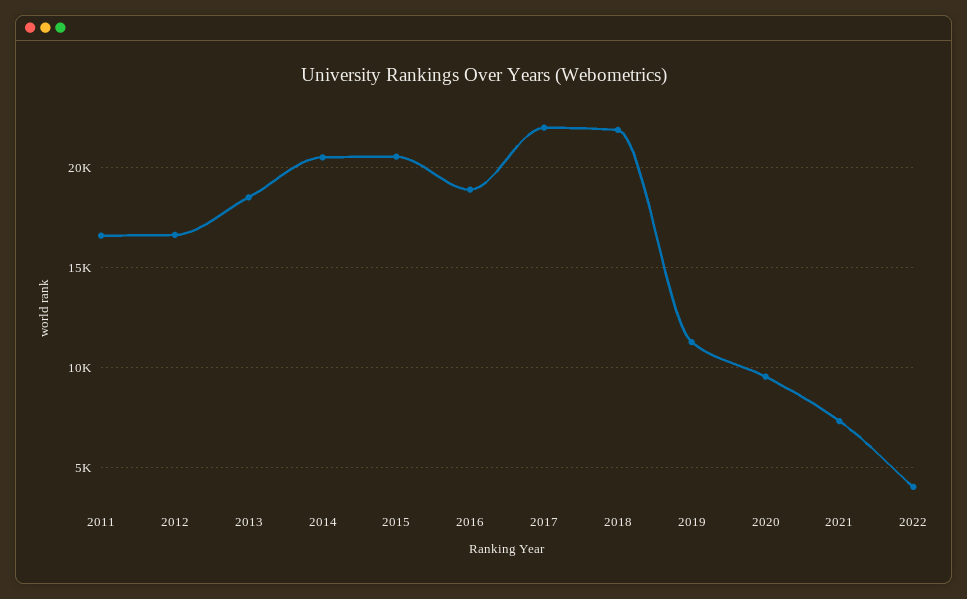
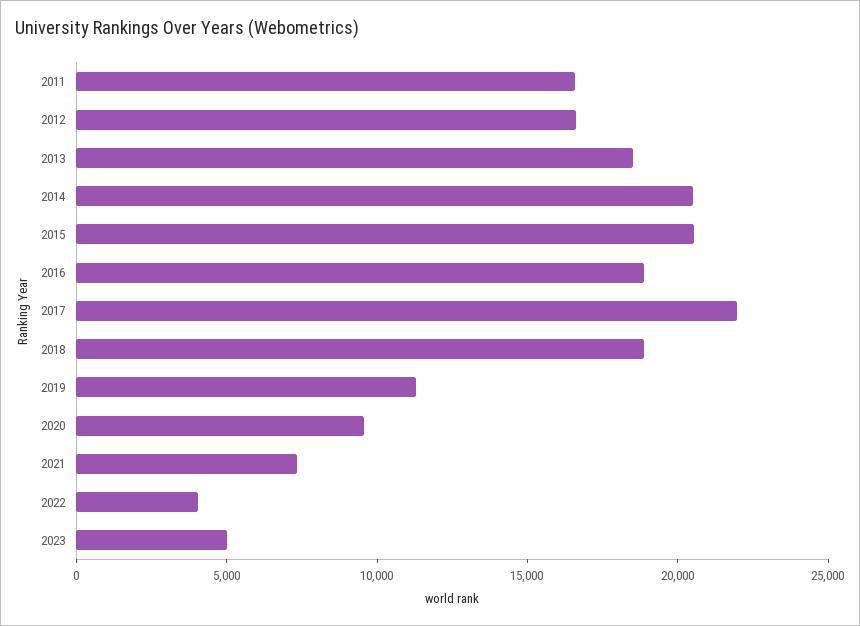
2018: 22000 -> 19000
2023: none -> 5000

